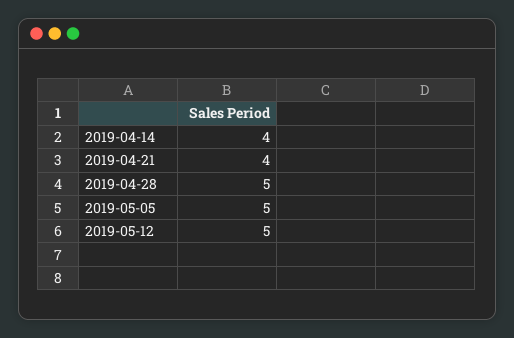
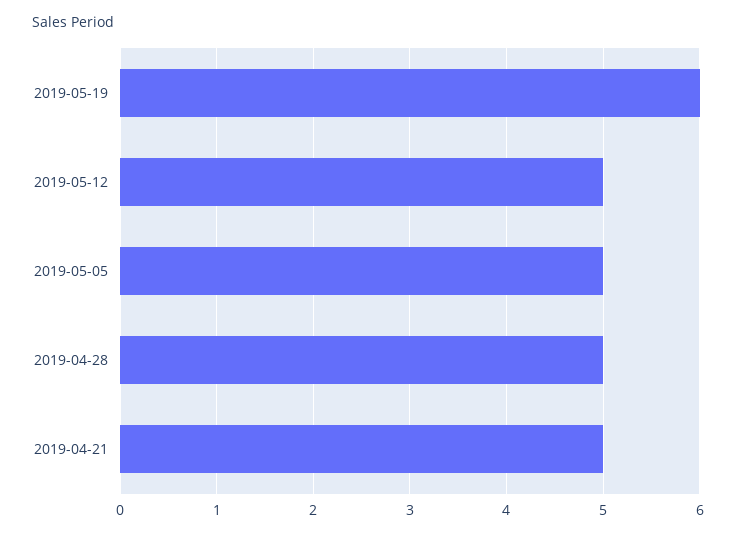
2019-04-14: 4 -> none
2019-04-21: 4 -> 5
2019-05-19: none -> 6

